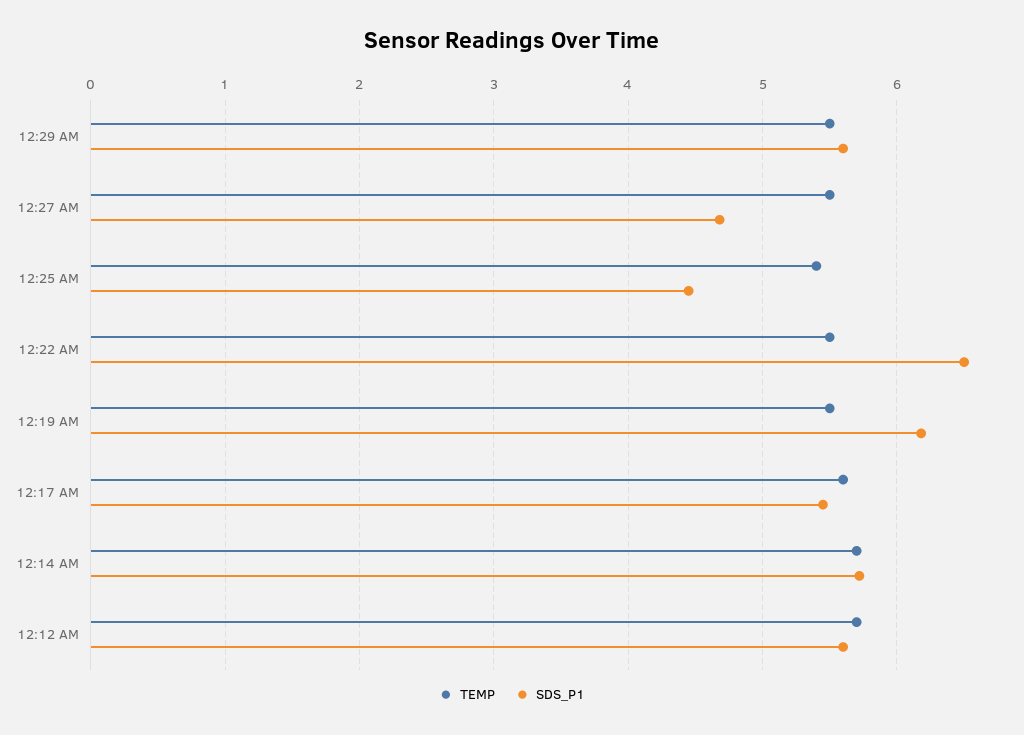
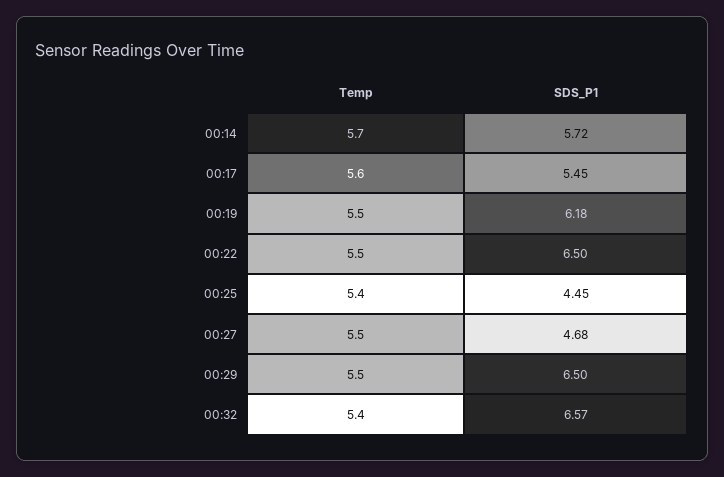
SDS_P1, 12:29 AM: 5.6 -> 6.5
TEMP, 12:12 AM: 5.7 -> none
SDS_P1, 12:12 AM: 5.6 -> none
TEMP, 00:32: none -> 5.4
SDS_P1, 00:32: none -> 6.57

